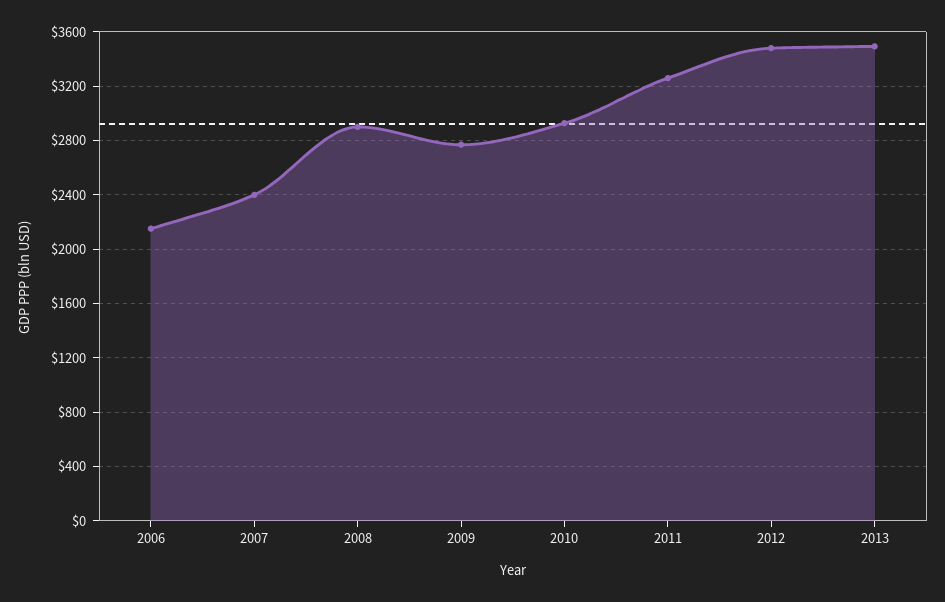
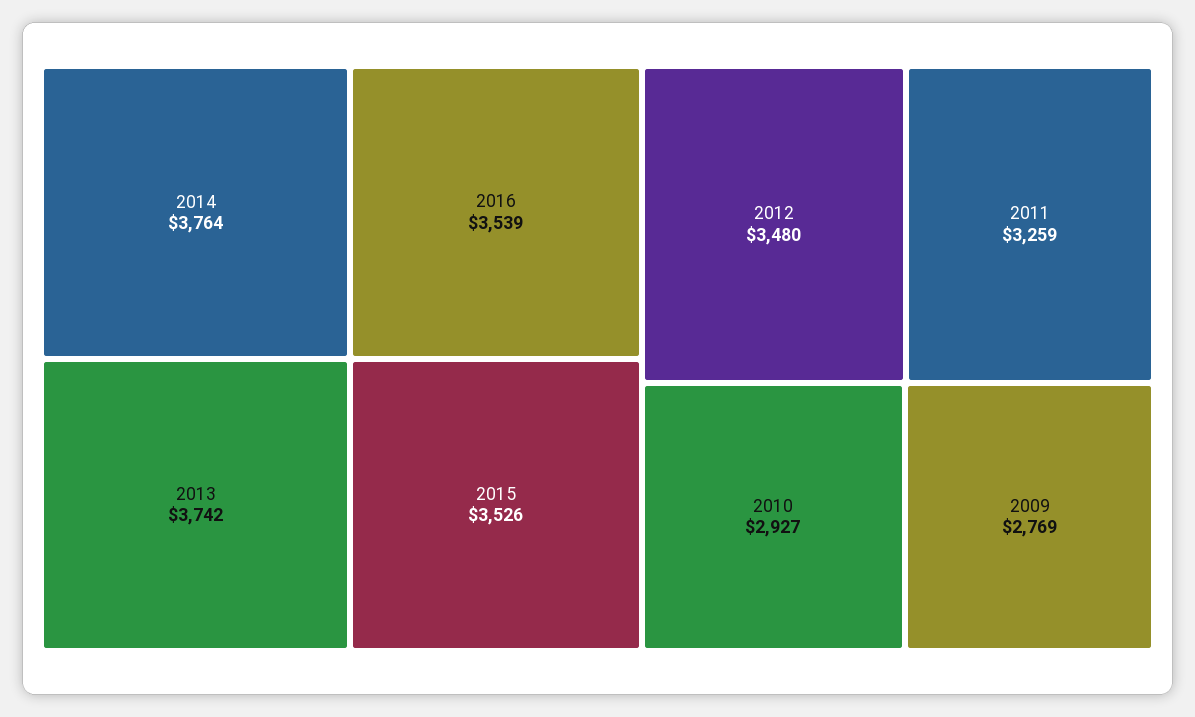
2006: 2150 -> none
2007: 2400 -> none
2008: 2900 -> none
2013: 3500 -> 3742
2014: none -> 3764
2016: none -> 3539
2015: none -> 3526

